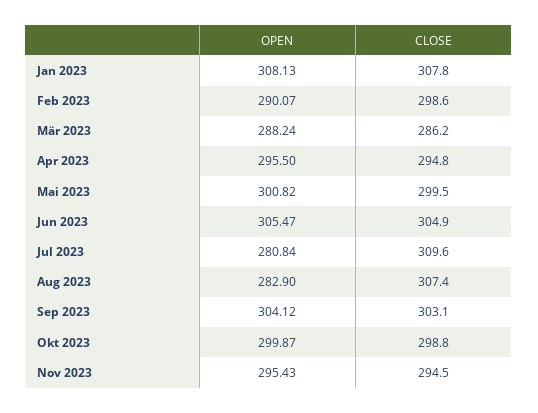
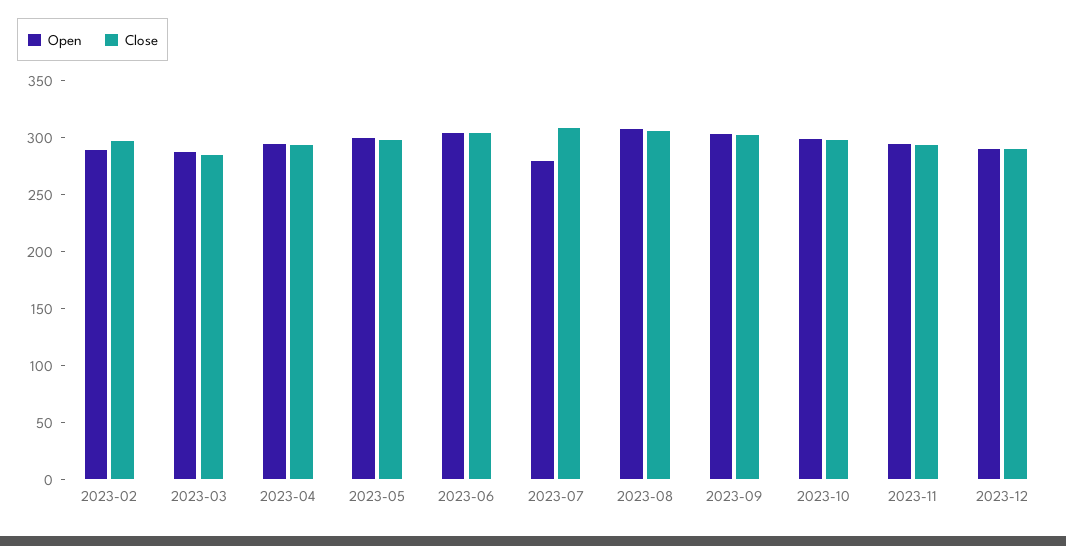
OPEN, Jan 2023: 308.13 -> none
CLOSE, Jan 2023: 307.8 -> none
OPEN, Aug 2023: 282.9 -> 310
OPEN, 2023-12: none -> 290
CLOSE, 2023-12: none -> 290

